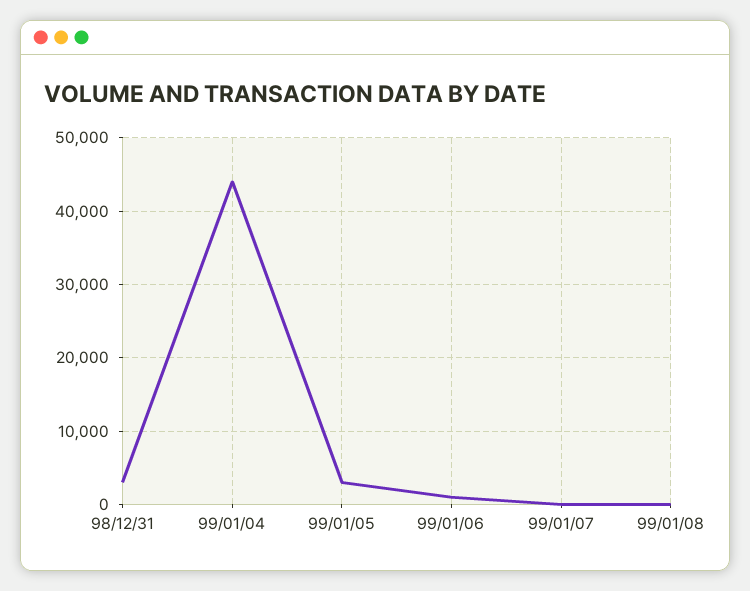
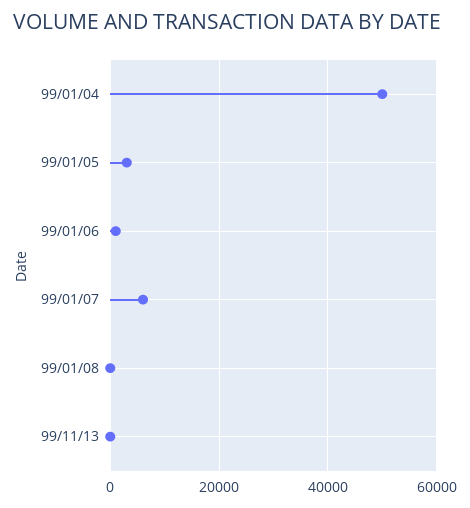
98/12/31: 3000 -> none
99/01/04: 44000 -> 50000
99/01/07: 0 -> 6000
99/11/13: none -> 0

